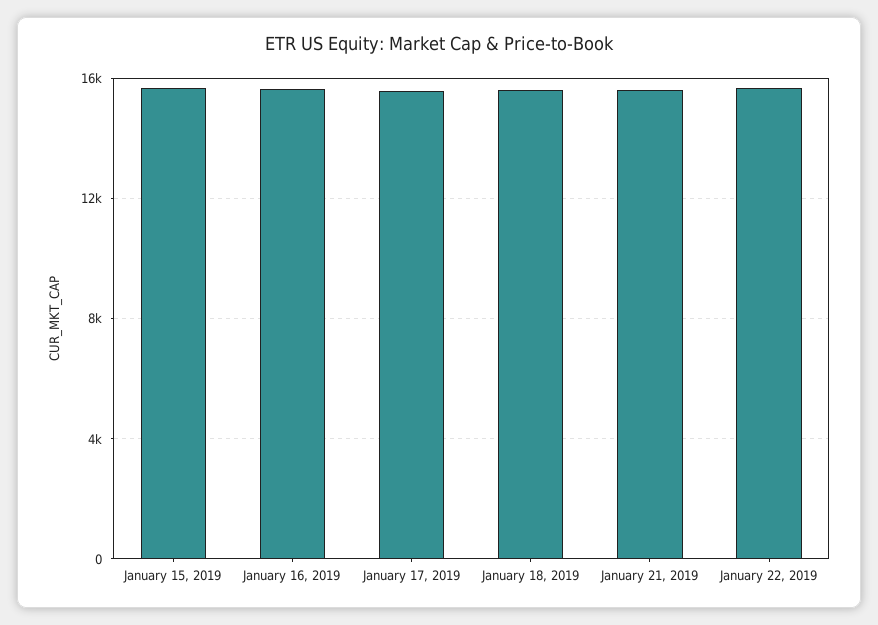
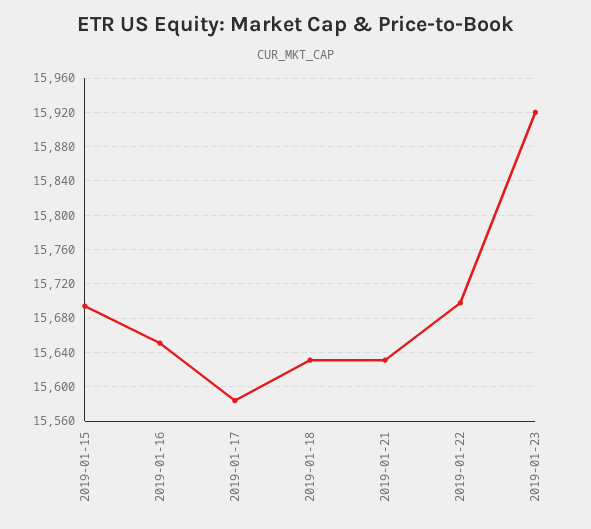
2019-01-23: none -> 15920

